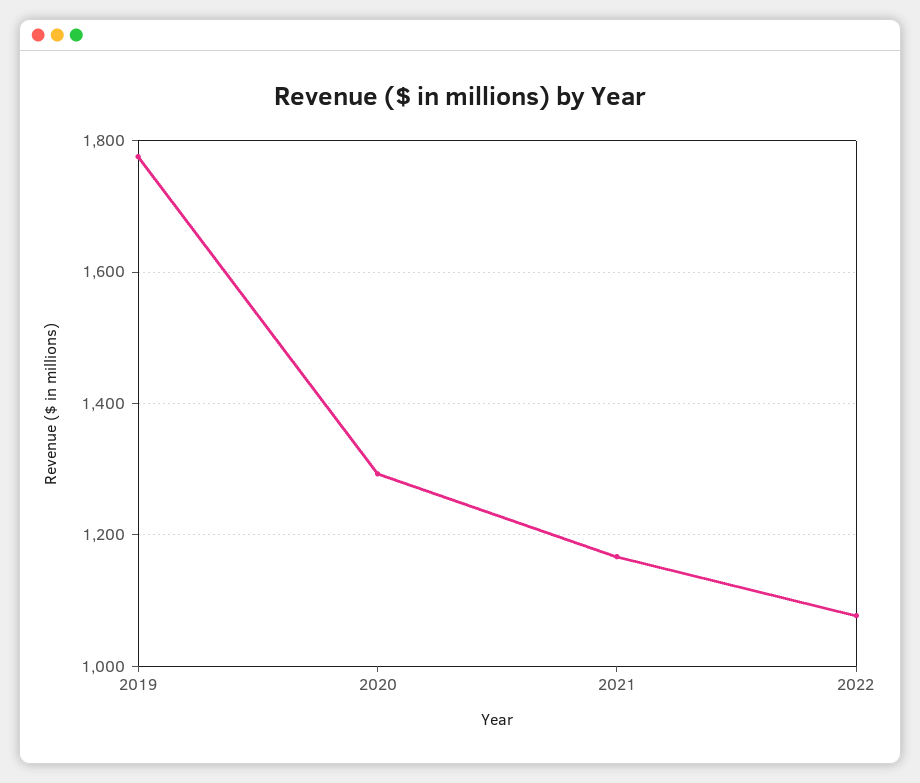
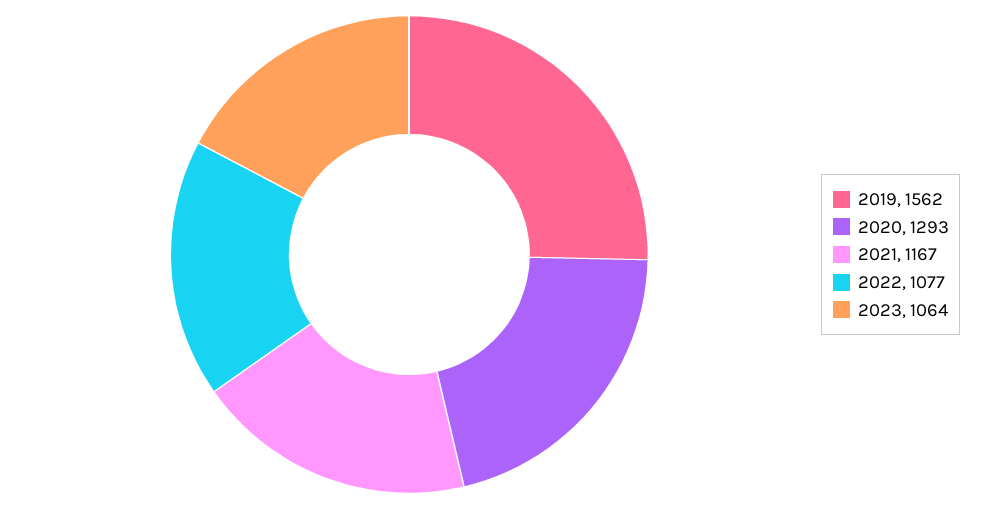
2019: 1780 -> 1562
2023: none -> 1064

